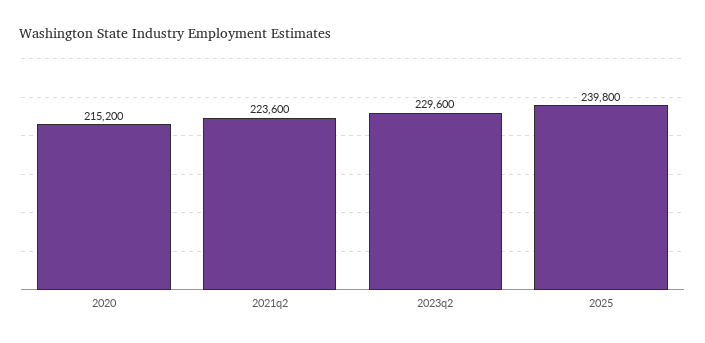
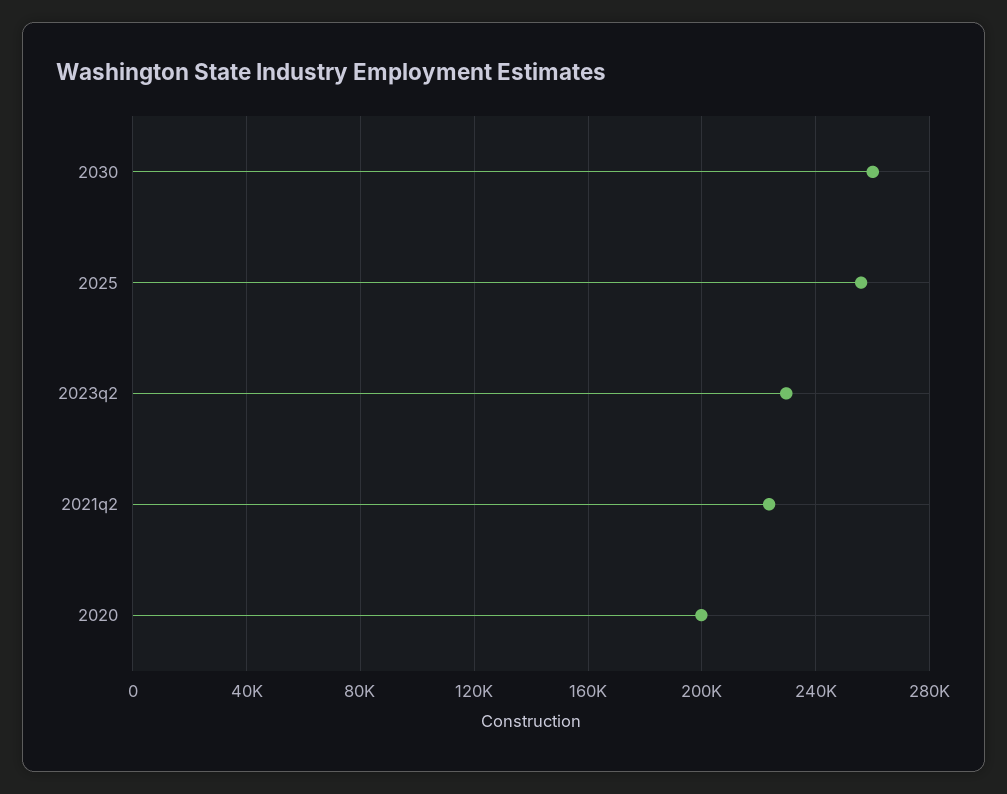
2020: 215200 -> 200000
2025: 239800 -> 255000
2030: none -> 260000

